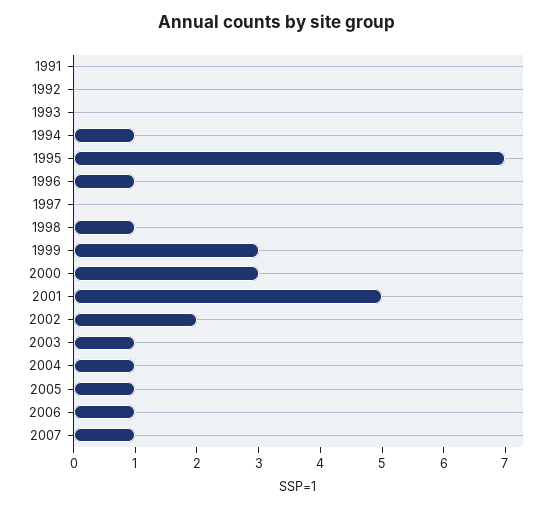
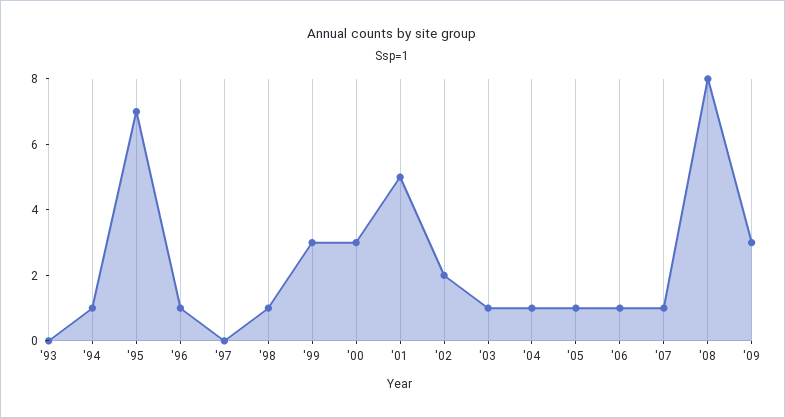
1991: 0 -> none
1992: 0 -> none
'08: none -> 8
'09: none -> 3

